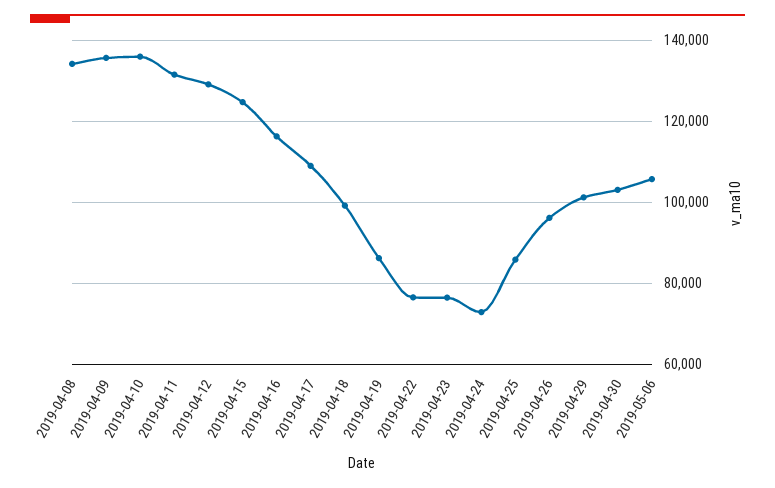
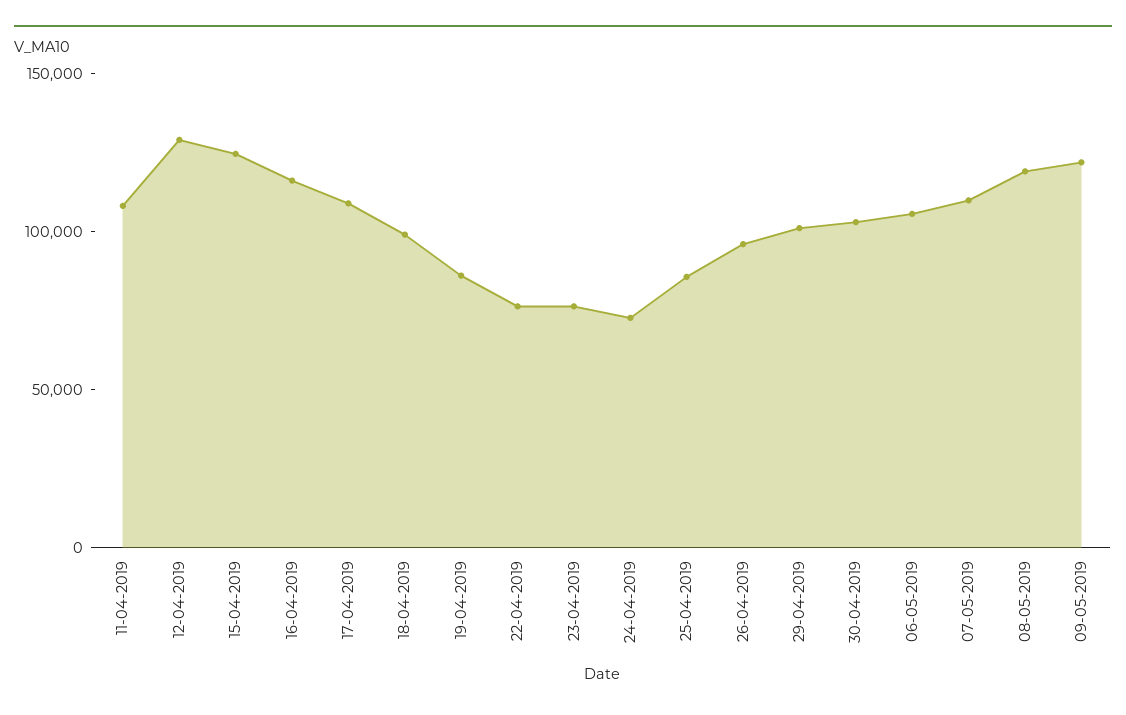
2019-04-08: 134000 -> none
2019-04-09: 136000 -> none
2019-04-10: 136000 -> none
2019-04-11: 132000 -> 110000
07-05-2019: none -> 110000
08-05-2019: none -> 120000
09-05-2019: none -> 120000

